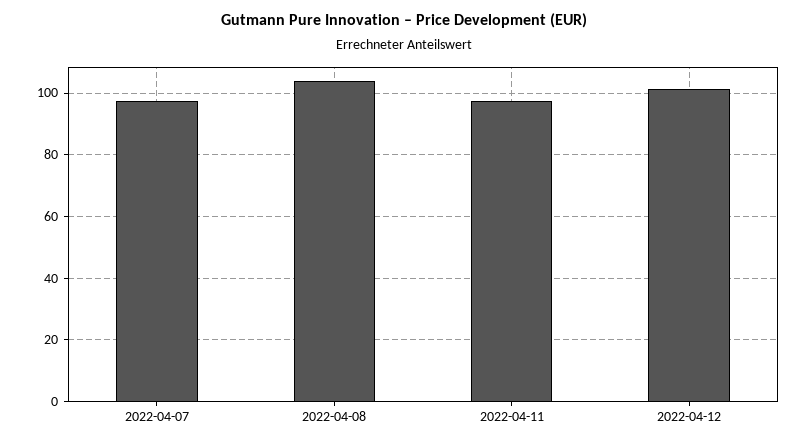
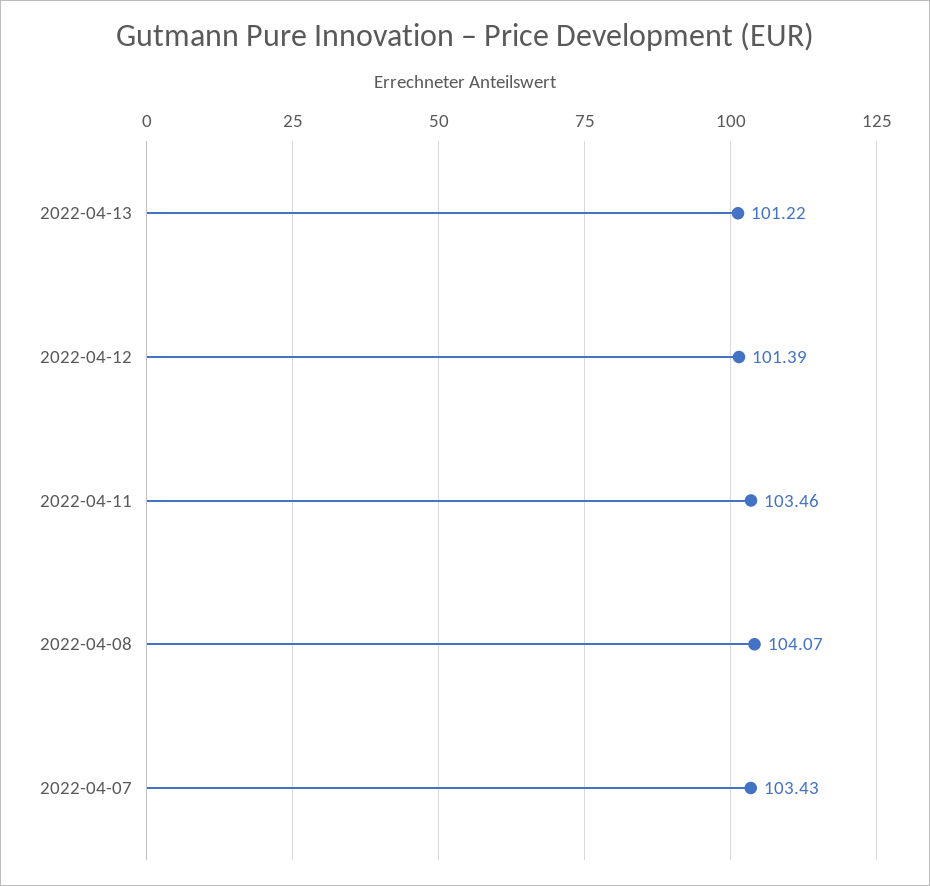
2022-04-07: 98 -> 103.43
2022-04-11: 98 -> 103.46
2022-04-13: none -> 101.22

